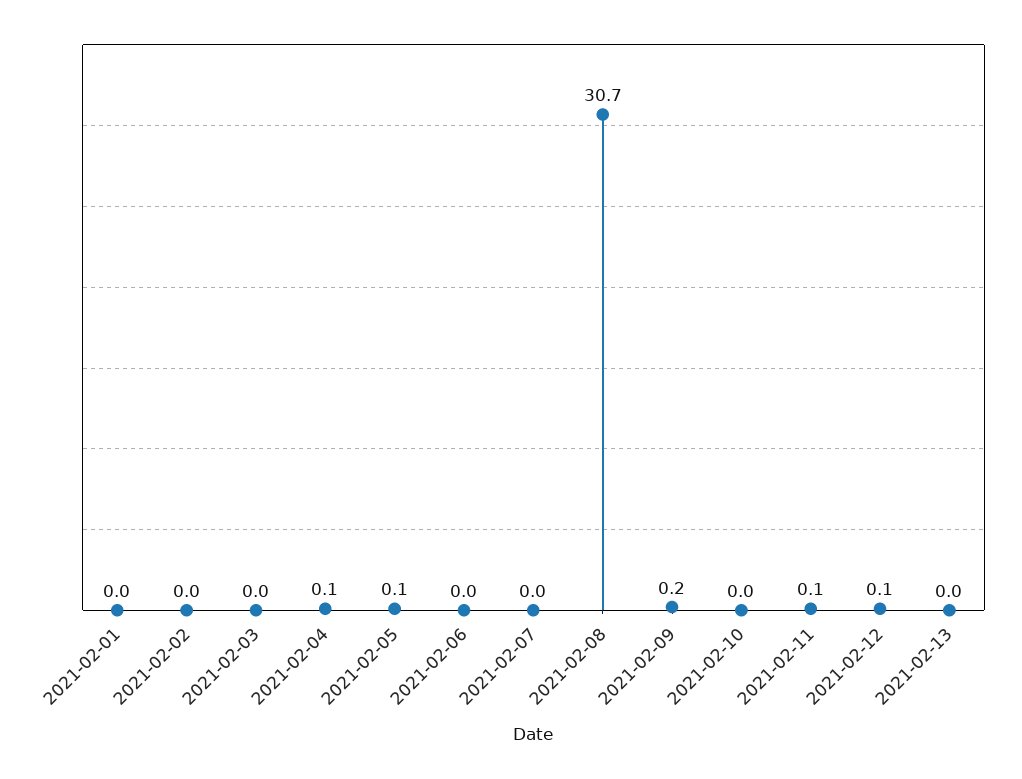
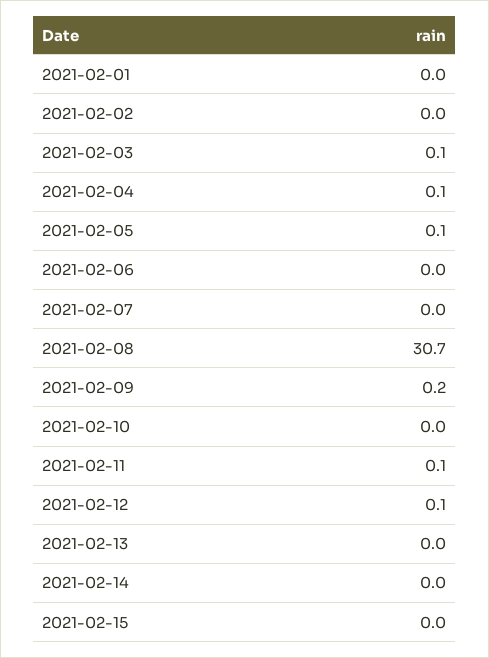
2021-02-03: 0 -> 0.1
2021-02-14: none -> 0
2021-02-15: none -> 0

